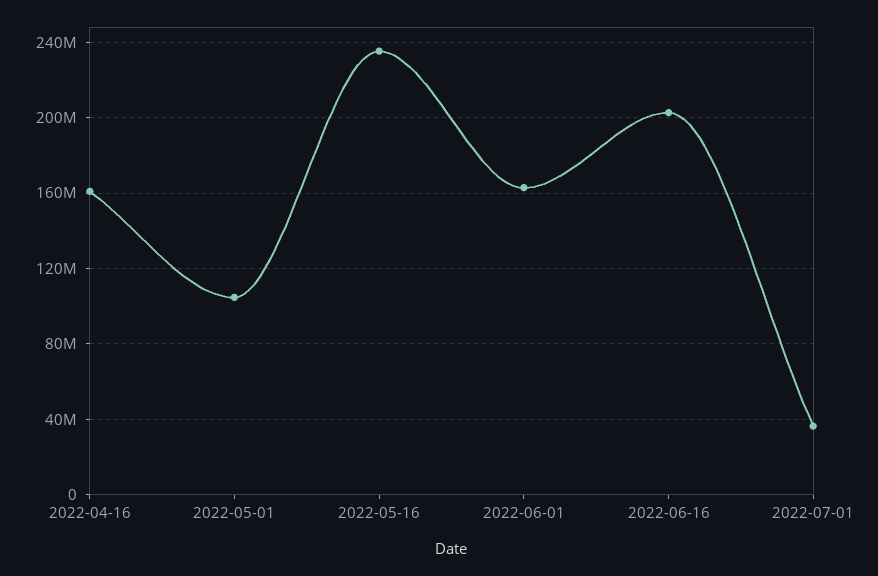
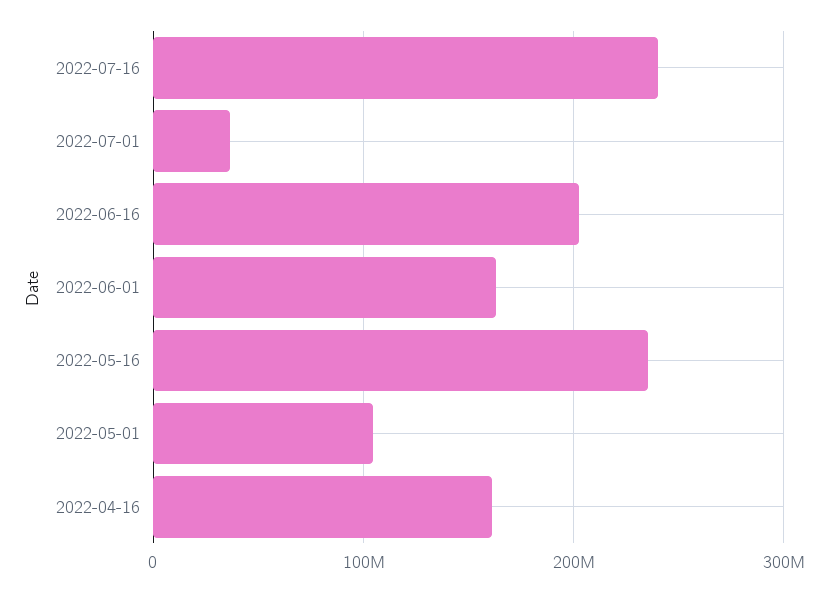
2022-07-16: none -> 240000000

